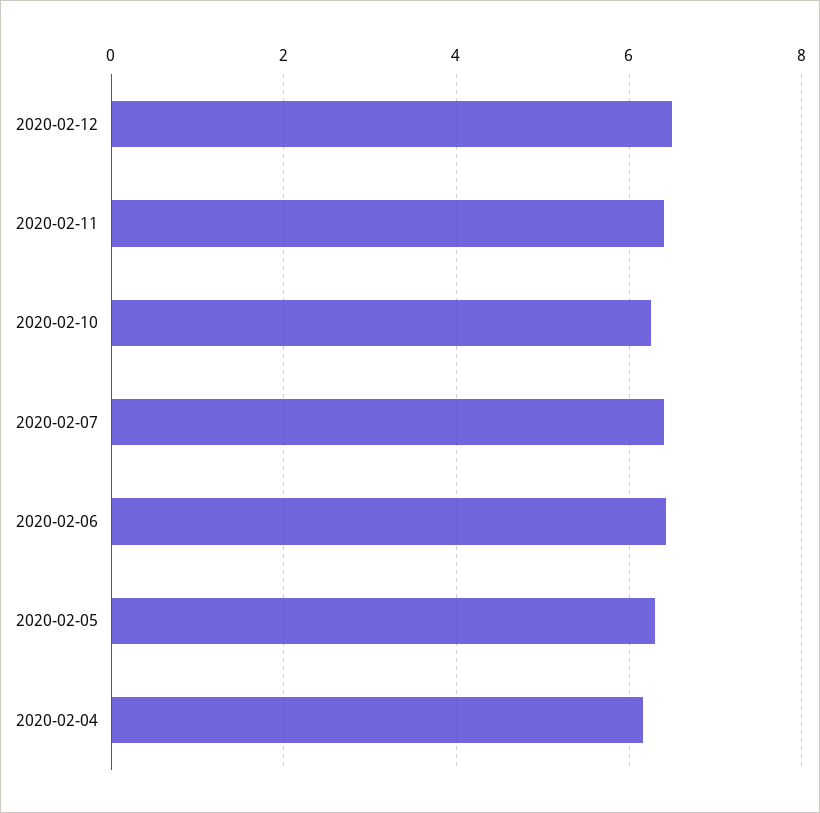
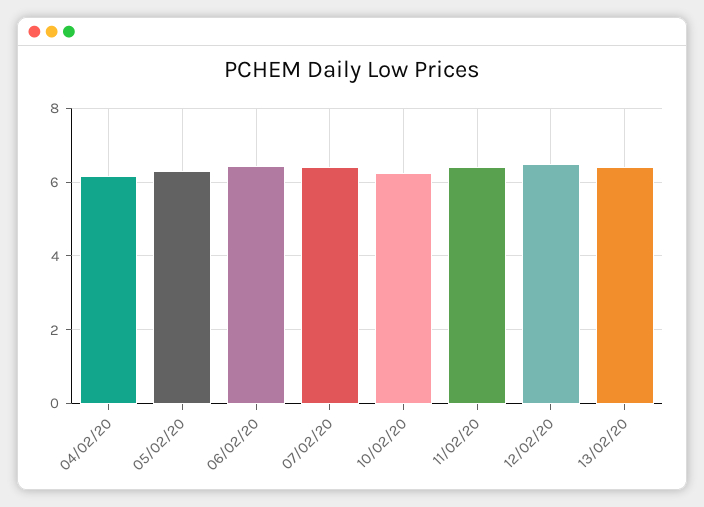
13/02/20: none -> 6.4

